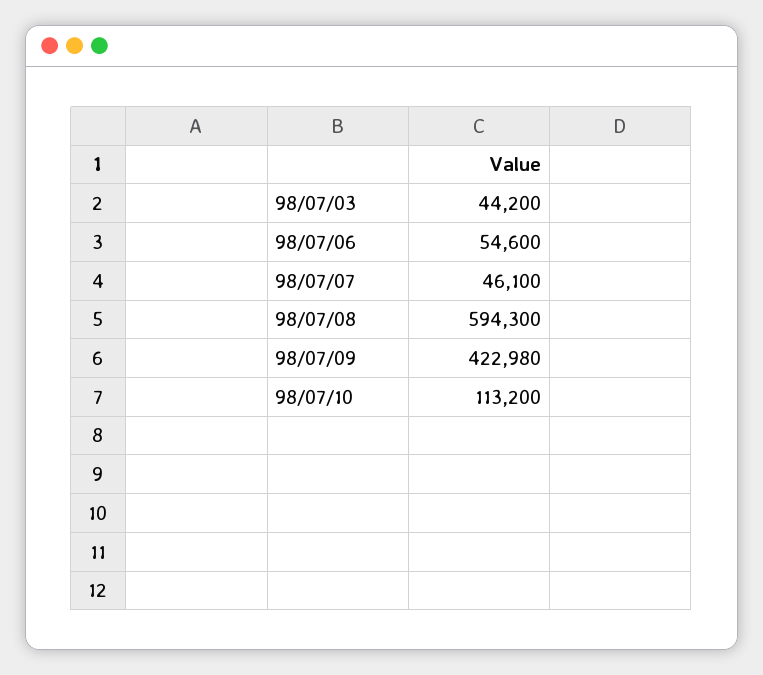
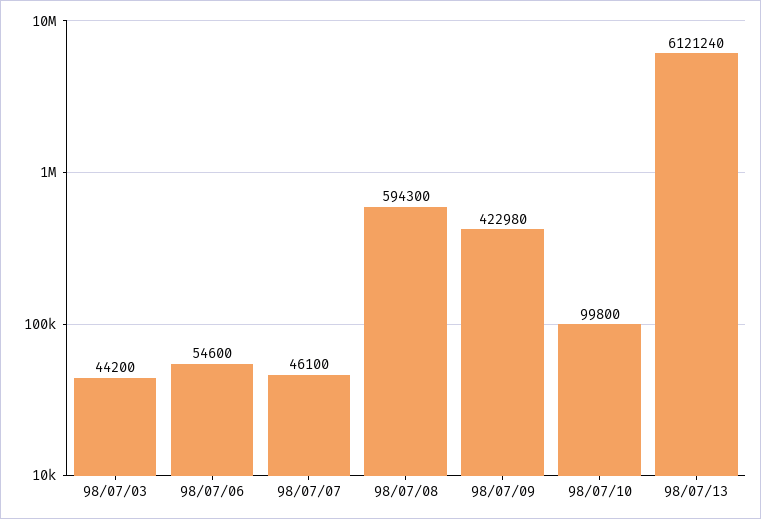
98/07/10: 113200 -> 99800
98/07/13: none -> 6121240

